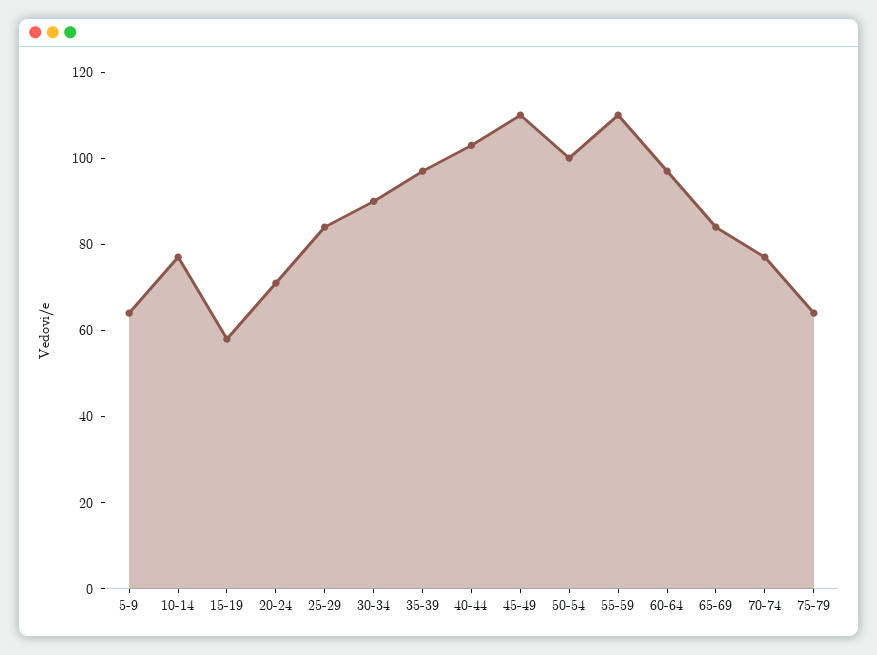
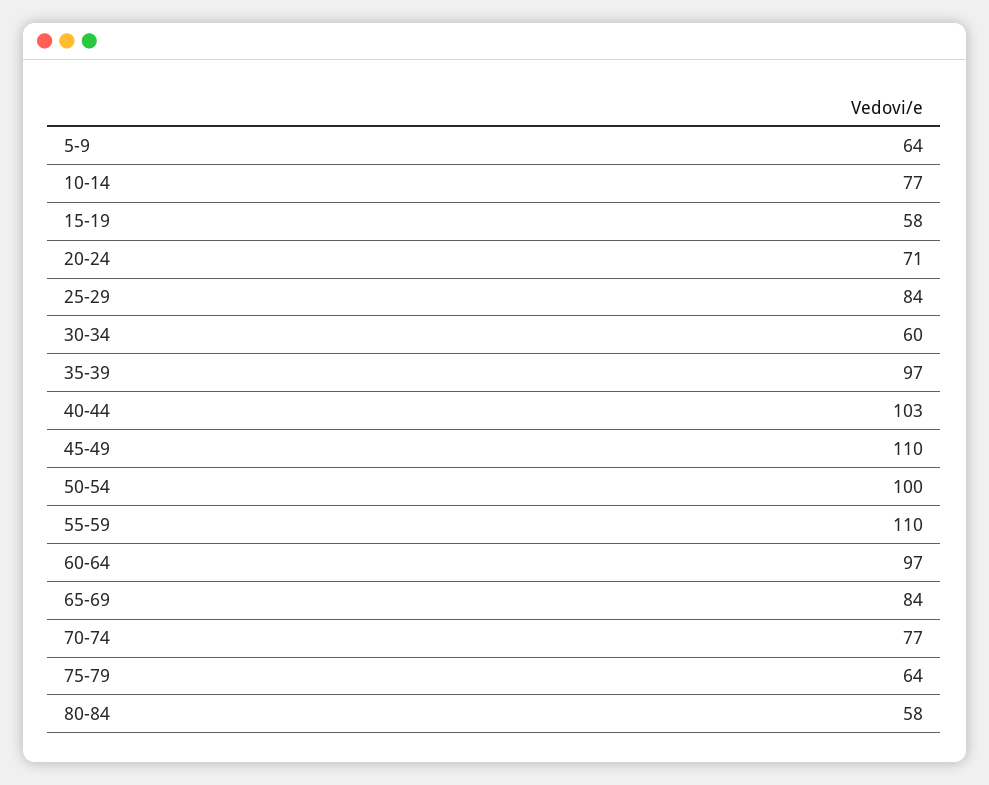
30-34: 90 -> 60
80-84: none -> 58

